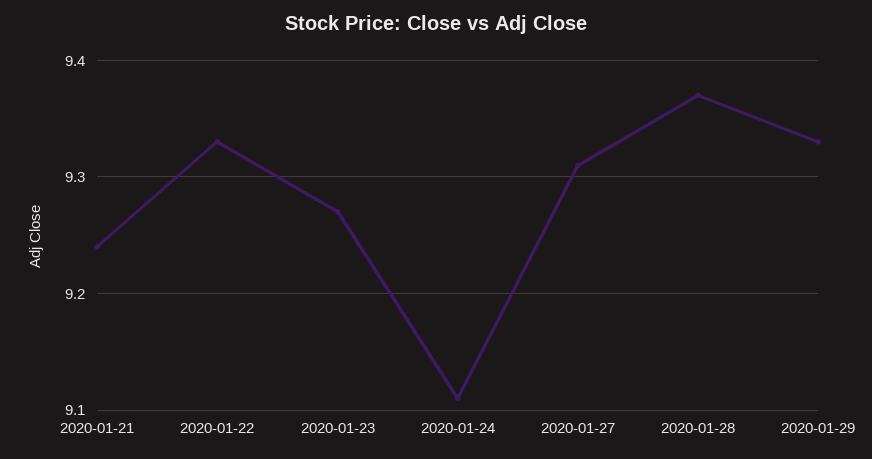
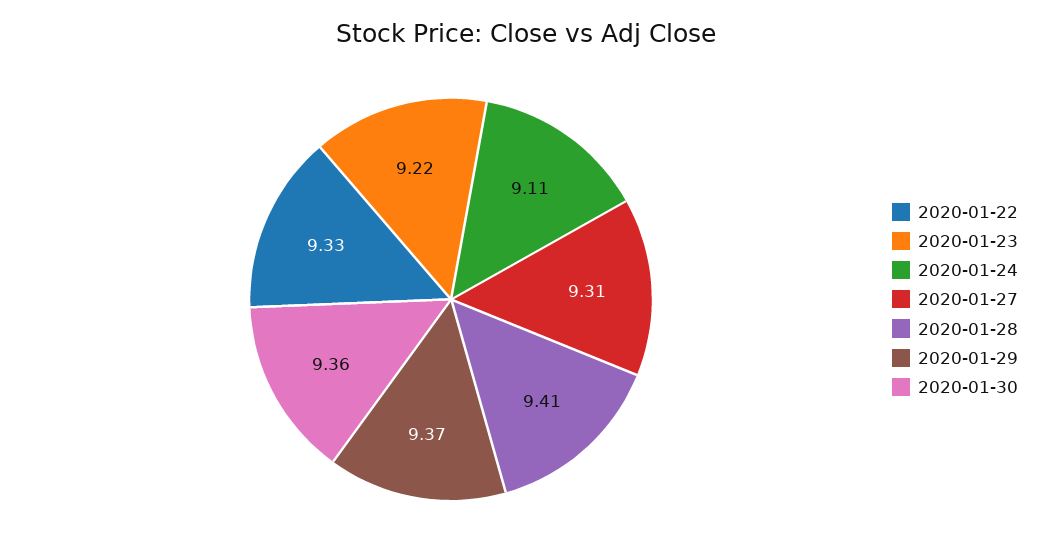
2020-01-21: 9.24 -> none
2020-01-23: 9.27 -> 9.22
2020-01-28: 9.37 -> 9.41
2020-01-29: 9.33 -> 9.37
2020-01-30: none -> 9.36

